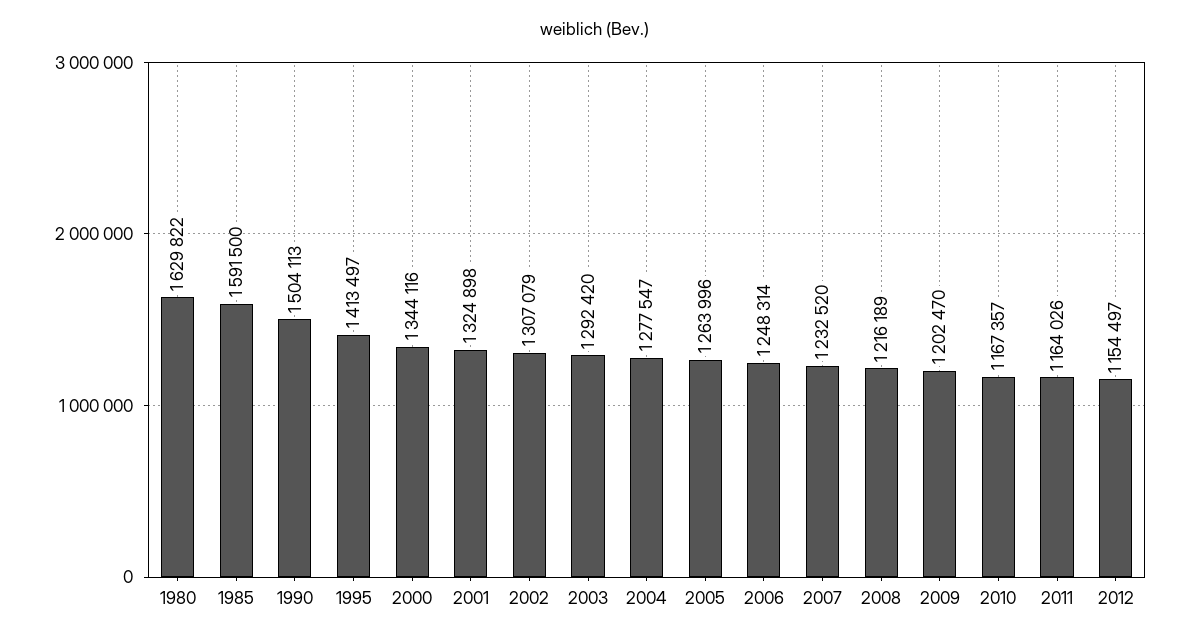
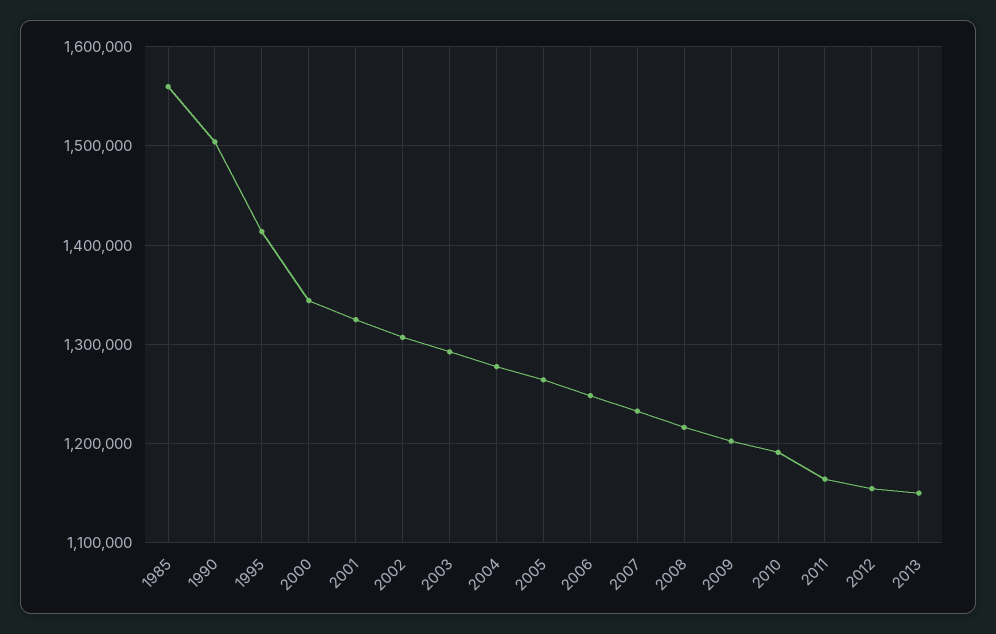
1980: 1629822 -> none
1985: 1591500 -> 1560000
2010: 1167357 -> 1190000
2013: none -> 1150000

